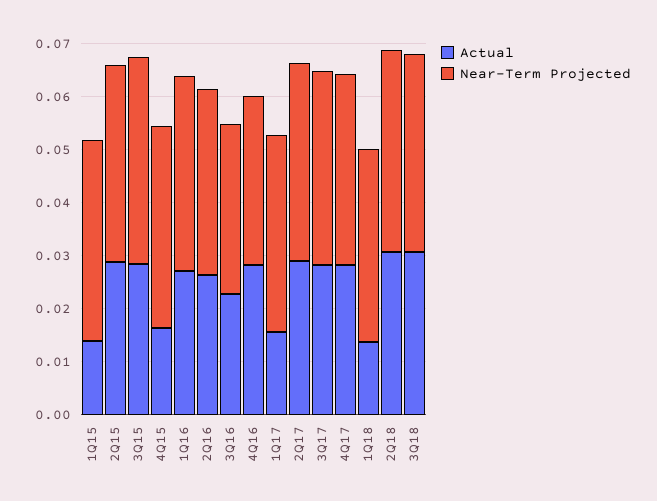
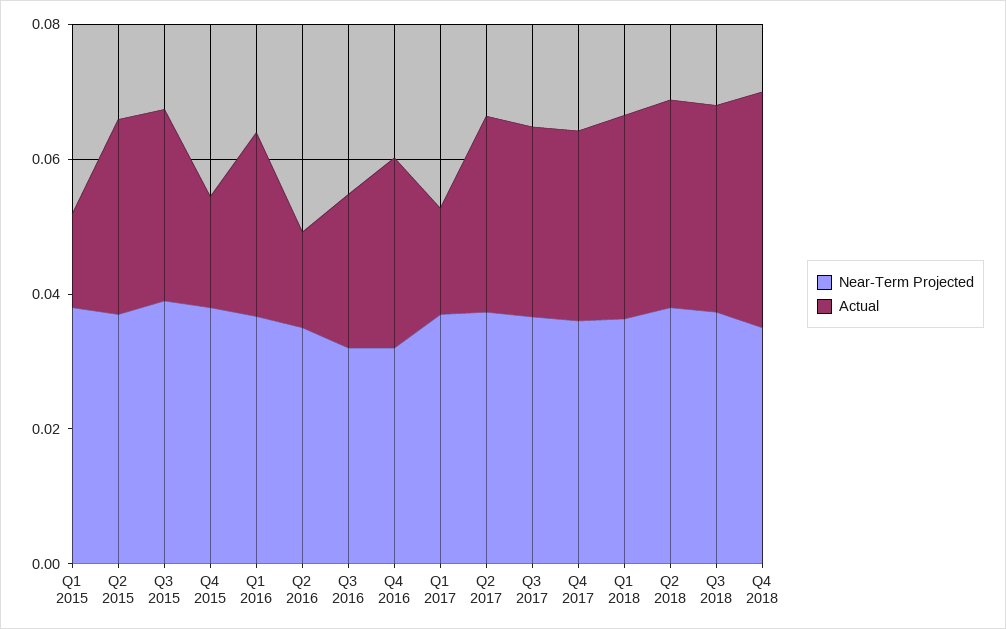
Actual, 2Q16: 0.026 -> 0.015
Actual, 1Q18: 0.014 -> 0.03
Near-Term Projected, Q4 2018: none -> 0.035
Actual, Q4 2018: none -> 0.035

